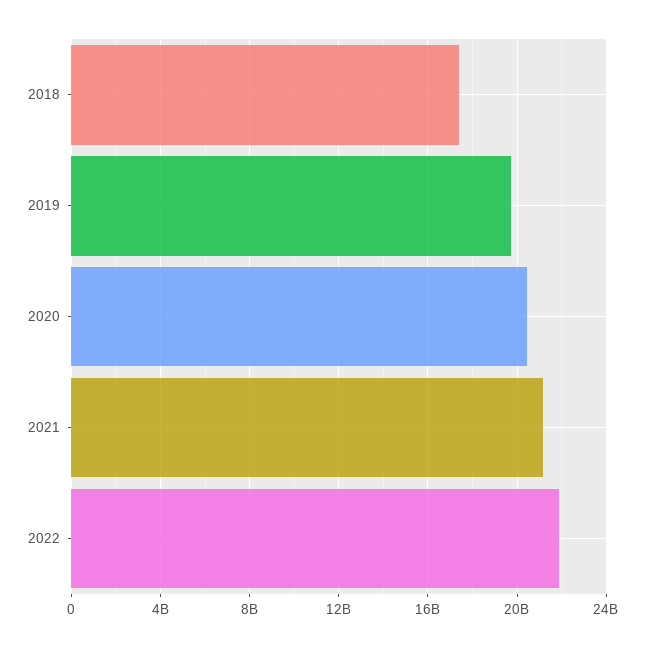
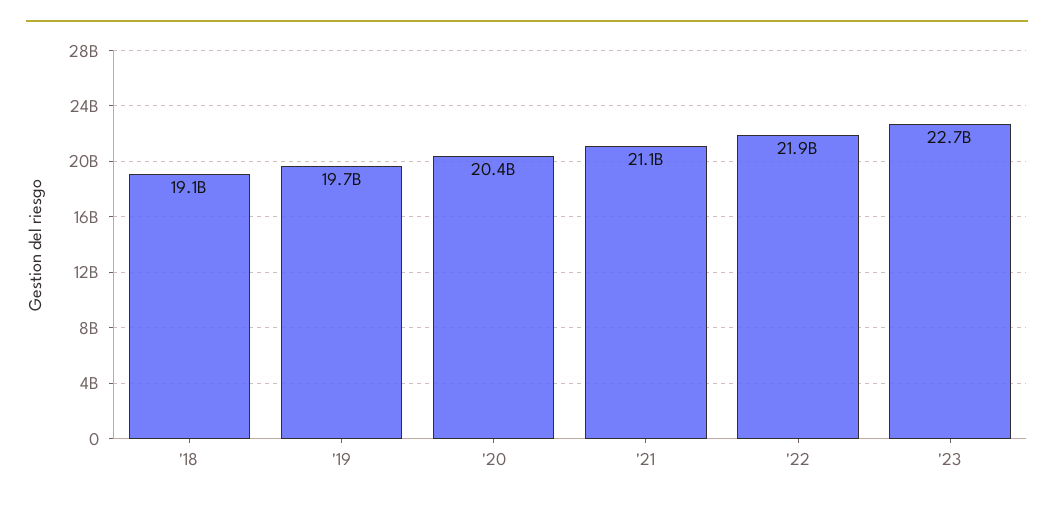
2018: 17500000000 -> 19100000000
'23: none -> 22700000000

